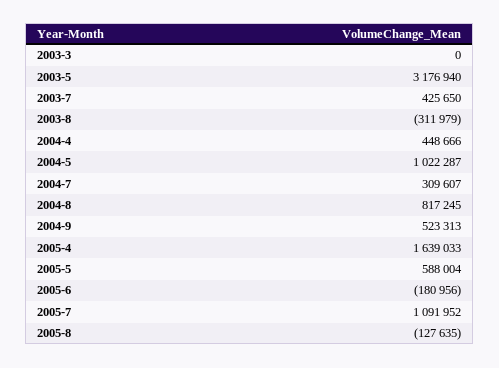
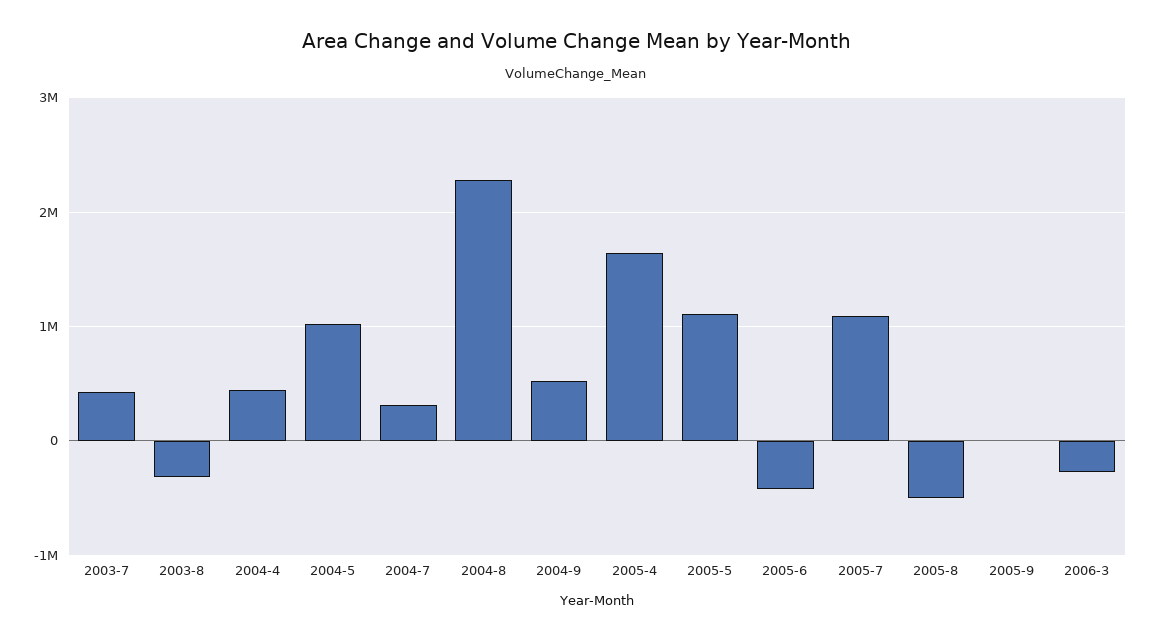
2003-3: 0 -> none
2003-5: 3176940 -> none
2004-8: 817245 -> 2300000
2005-5: 588004 -> 1100000
2005-6: -180956 -> -400000
2005-8: -127635 -> -500000
2005-9: none -> 0
2006-3: none -> -300000

